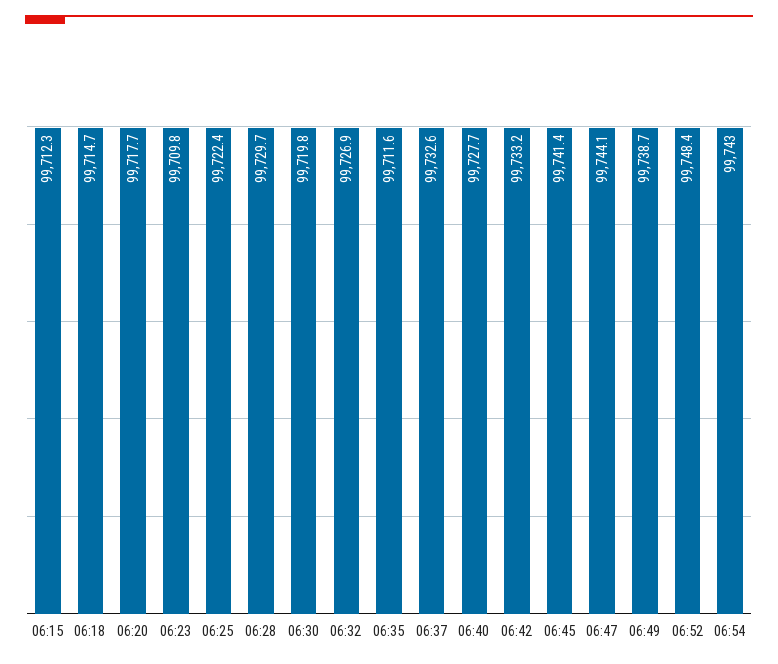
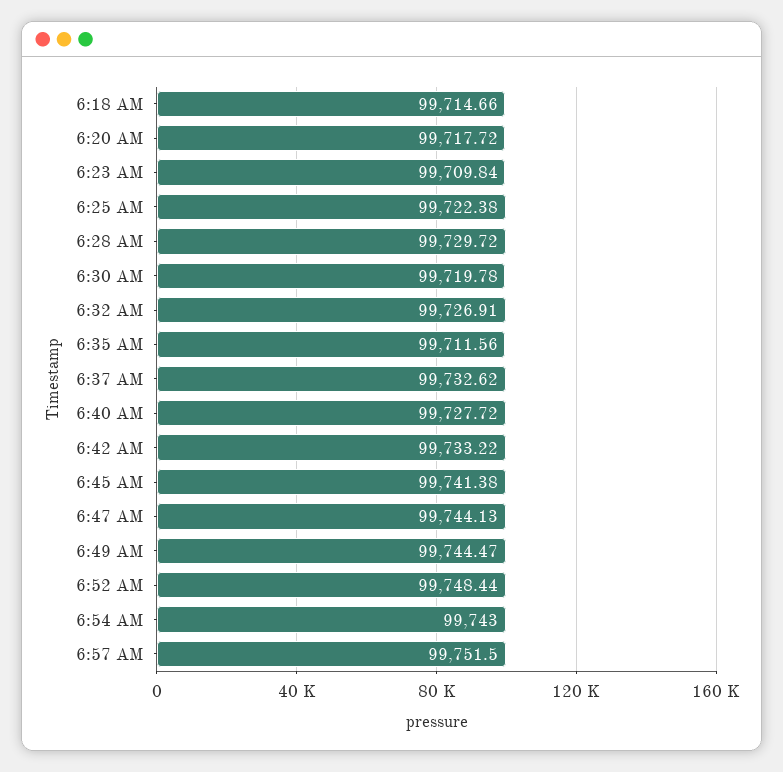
06:15: 99712.3 -> none
06:49: 99738.7 -> 99744.47
6:57 AM: none -> 99751.5

